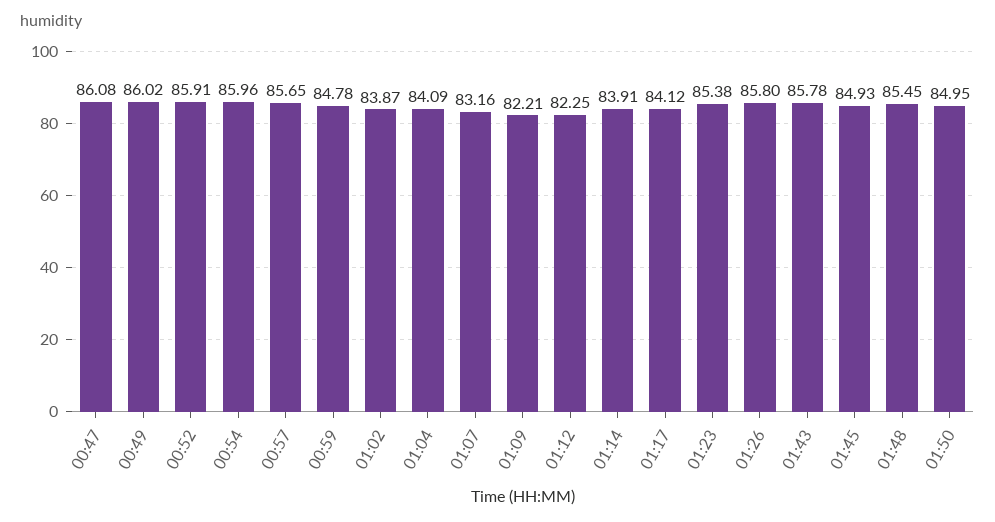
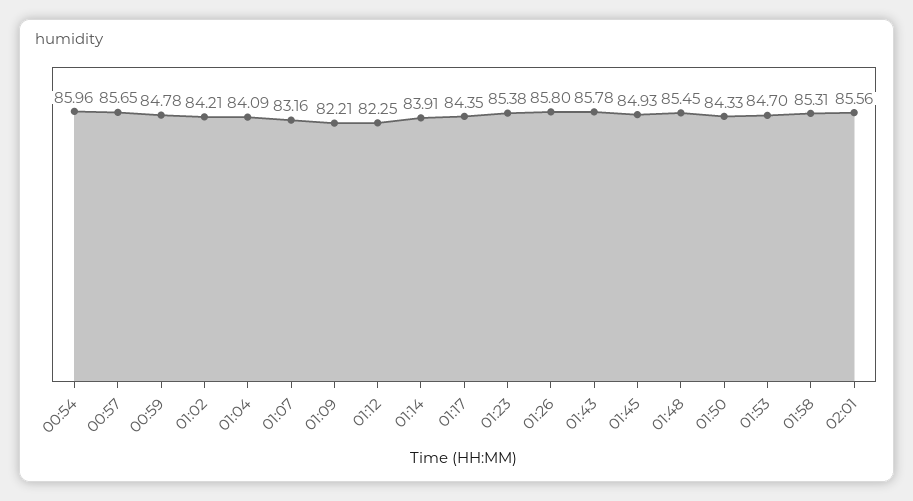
00:47: 86.08 -> none
00:49: 86.02 -> none
00:52: 85.91 -> none
01:02: 83.87 -> 84.21
01:17: 84.12 -> 84.35
01:50: 84.95 -> 84.33
01:53: none -> 84.7
01:58: none -> 85.31
02:01: none -> 85.56

